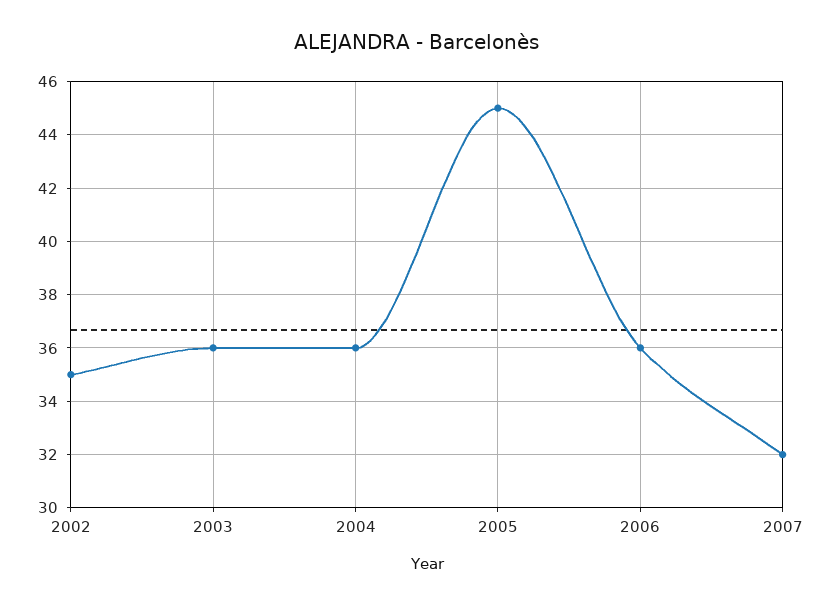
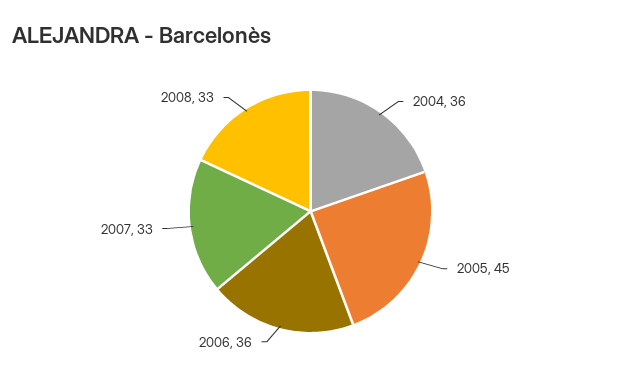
2002: 35 -> none
2003: 36 -> none
2007: 32 -> 33
2008: none -> 33

